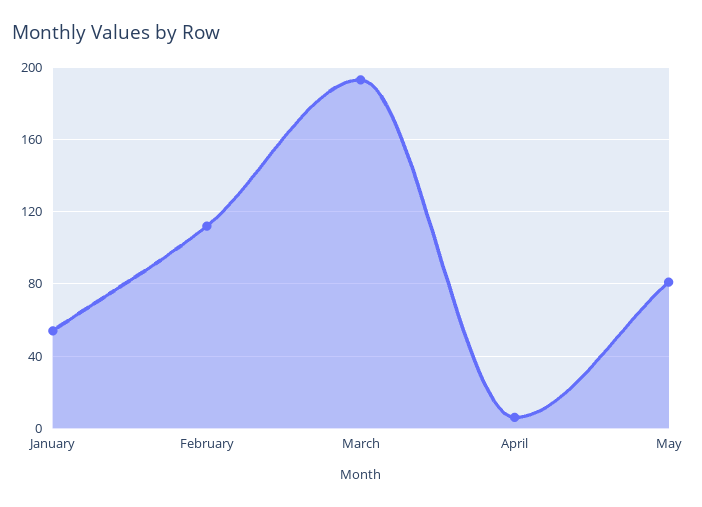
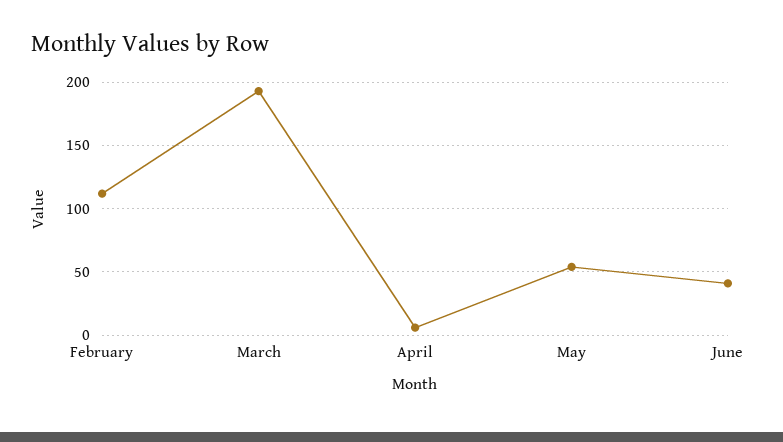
January: 55 -> none
May: 80 -> 55
June: none -> 40

